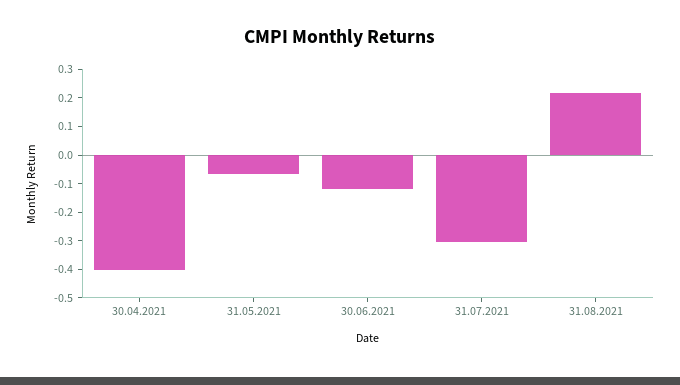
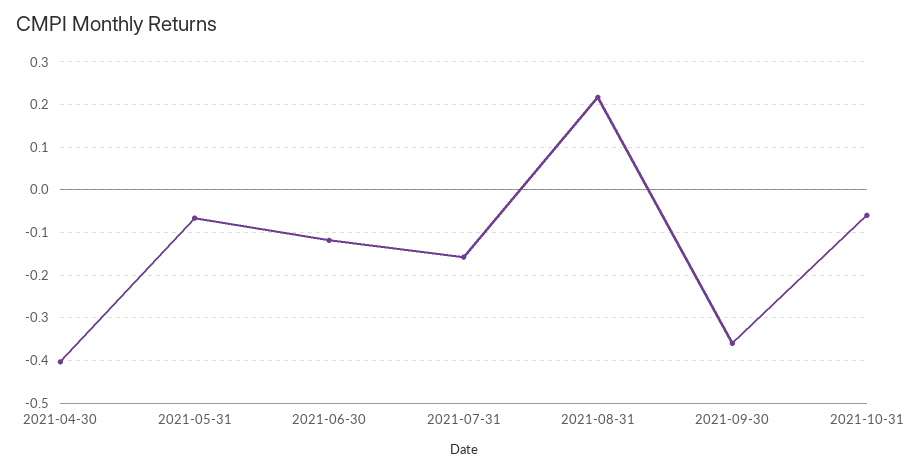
31.07.2021: -0.3 -> -0.16
2021-09-30: none -> -0.36
2021-10-31: none -> -0.06

